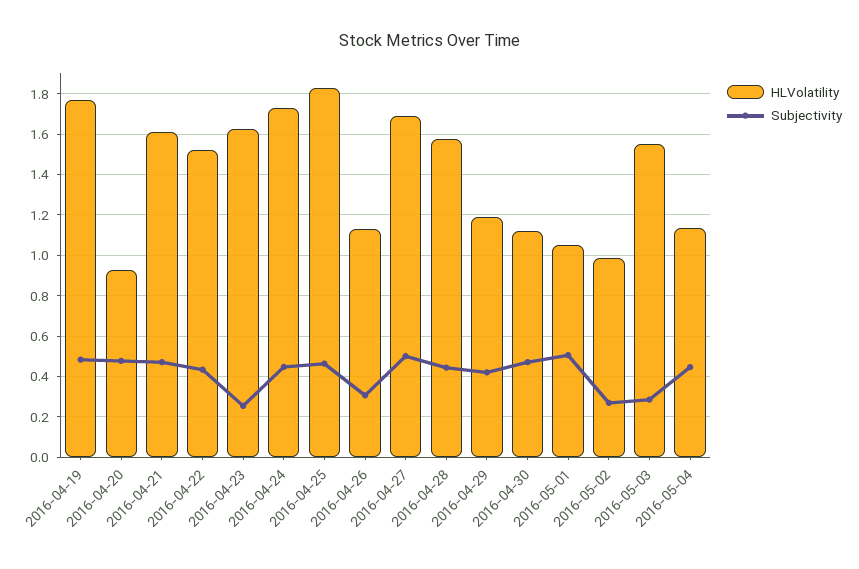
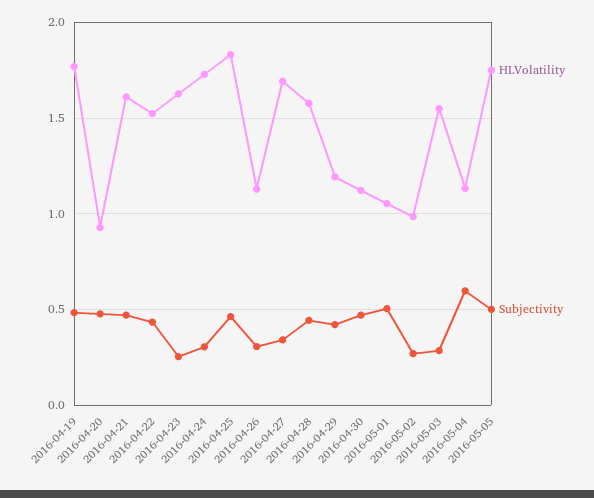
Subjectivity, 2016-04-24: 0.45 -> 0.3
Subjectivity, 2016-04-27: 0.5 -> 0.35
Subjectivity, 2016-05-04: 0.45 -> 0.6
HLVolatility, 2016-05-05: none -> 1.75
Subjectivity, 2016-05-05: none -> 0.5

